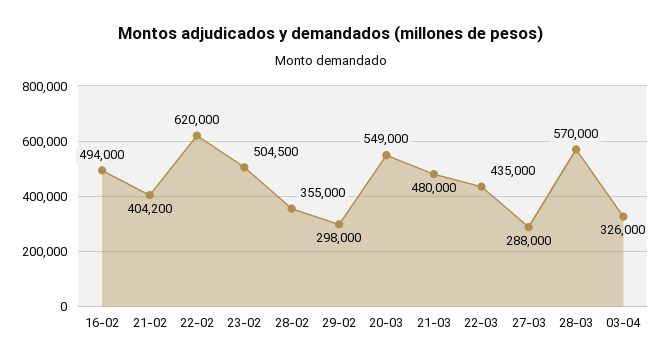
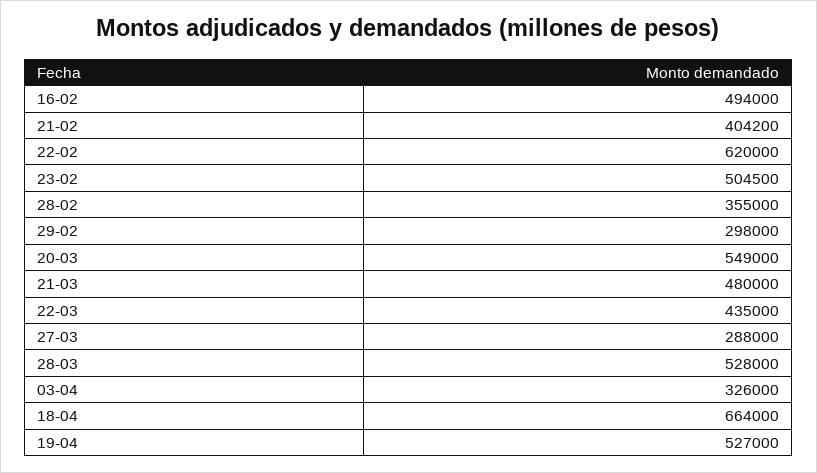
28-03: 570000 -> 528000
18-04: none -> 664000
19-04: none -> 527000

